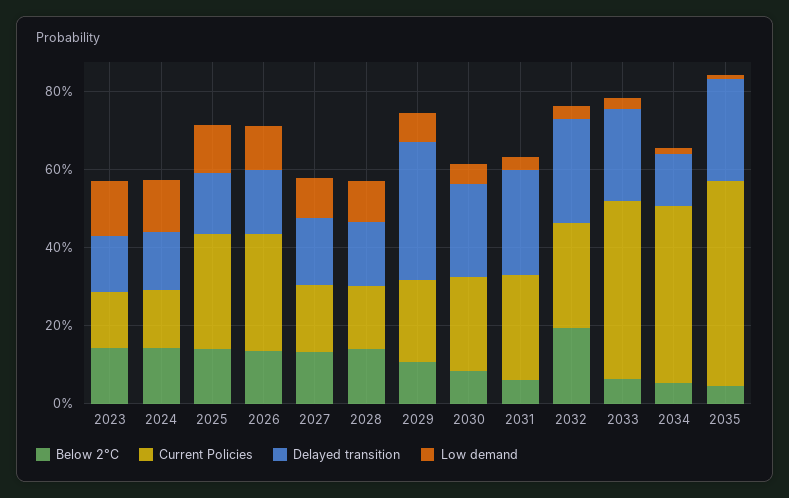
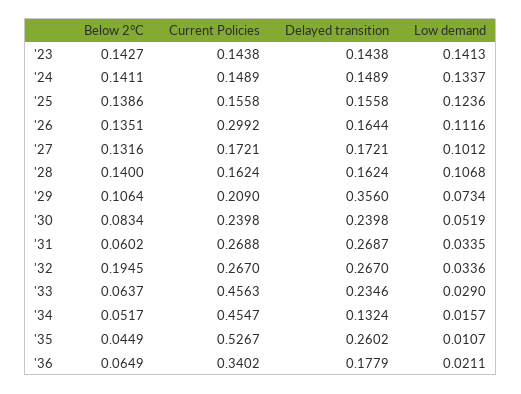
Current Policies, 2025: 0.3 -> 0.1558
Below 2°C, '36: none -> 0.0649
Current Policies, '36: none -> 0.3402
Delayed transition, '36: none -> 0.1779
Low demand, '36: none -> 0.0211

